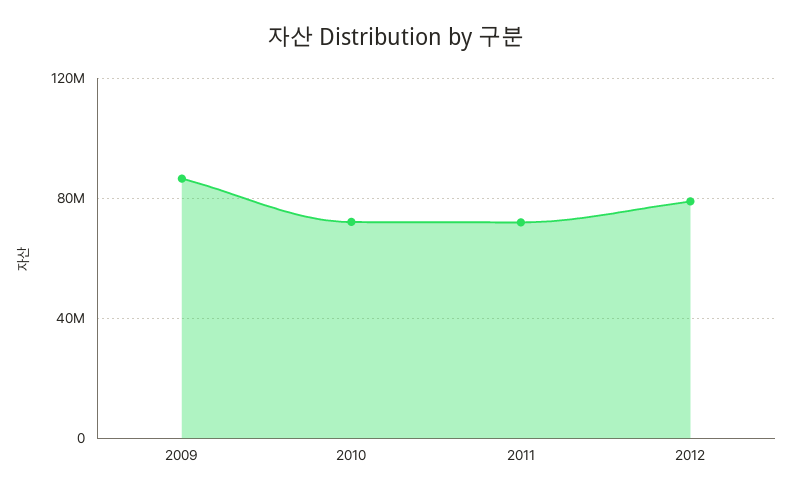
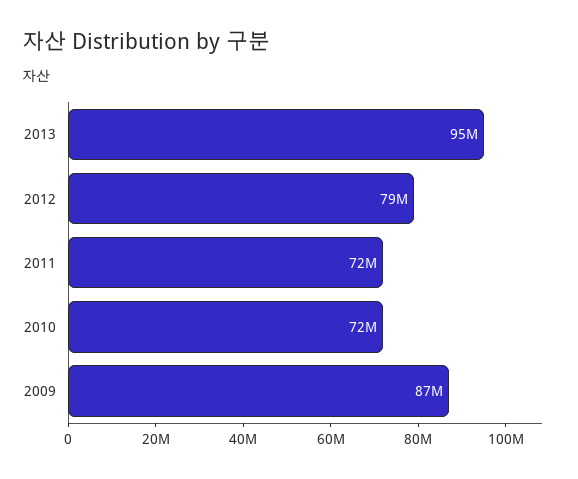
2013: none -> 95000000

